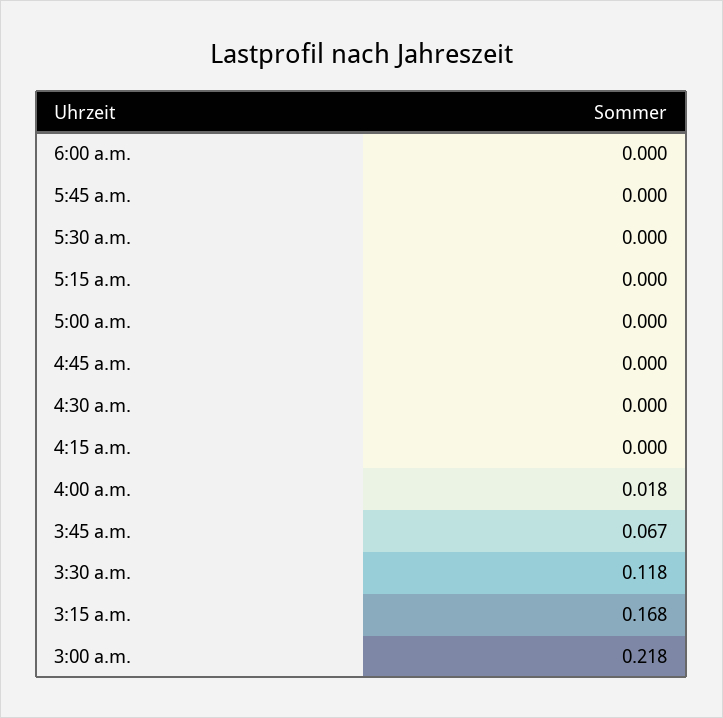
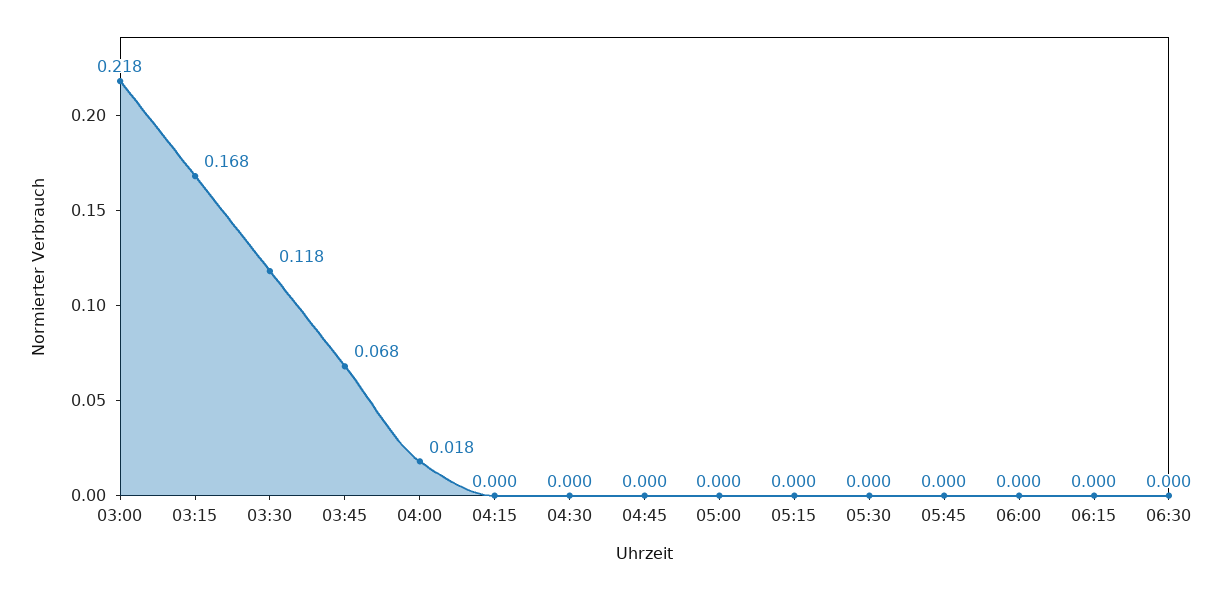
3:45 a.m.: 0.067 -> 0.068
06:15: none -> 0
06:30: none -> 0

